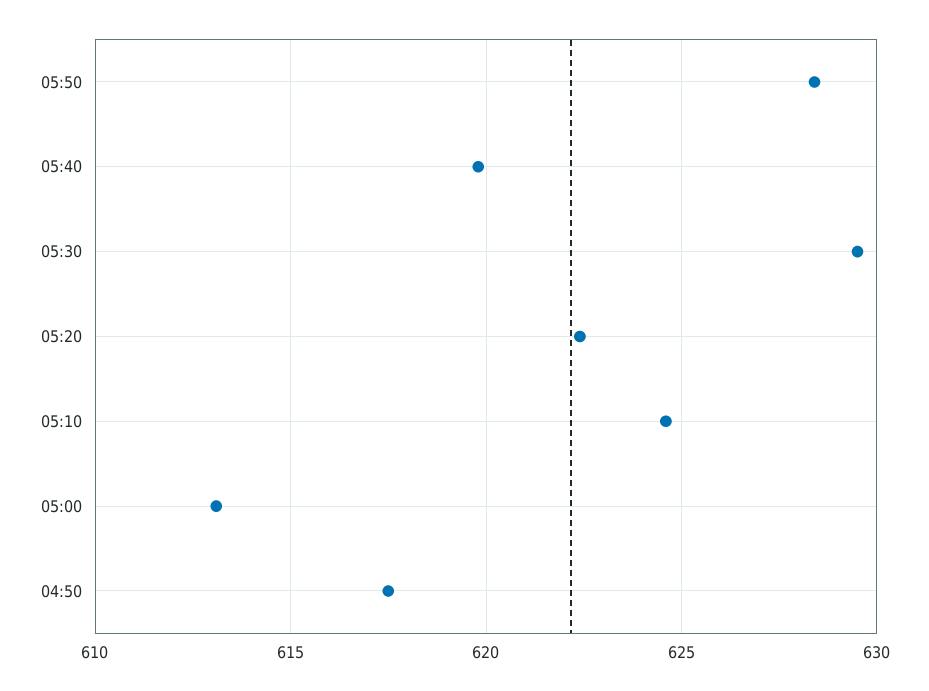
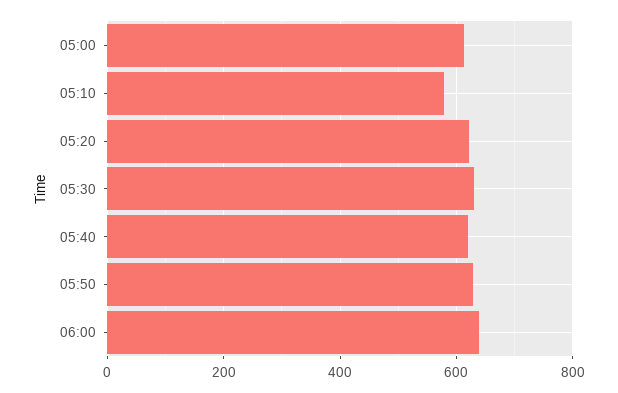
05:10: 624.5 -> 580
04:50: 617.5 -> none
06:00: none -> 640

